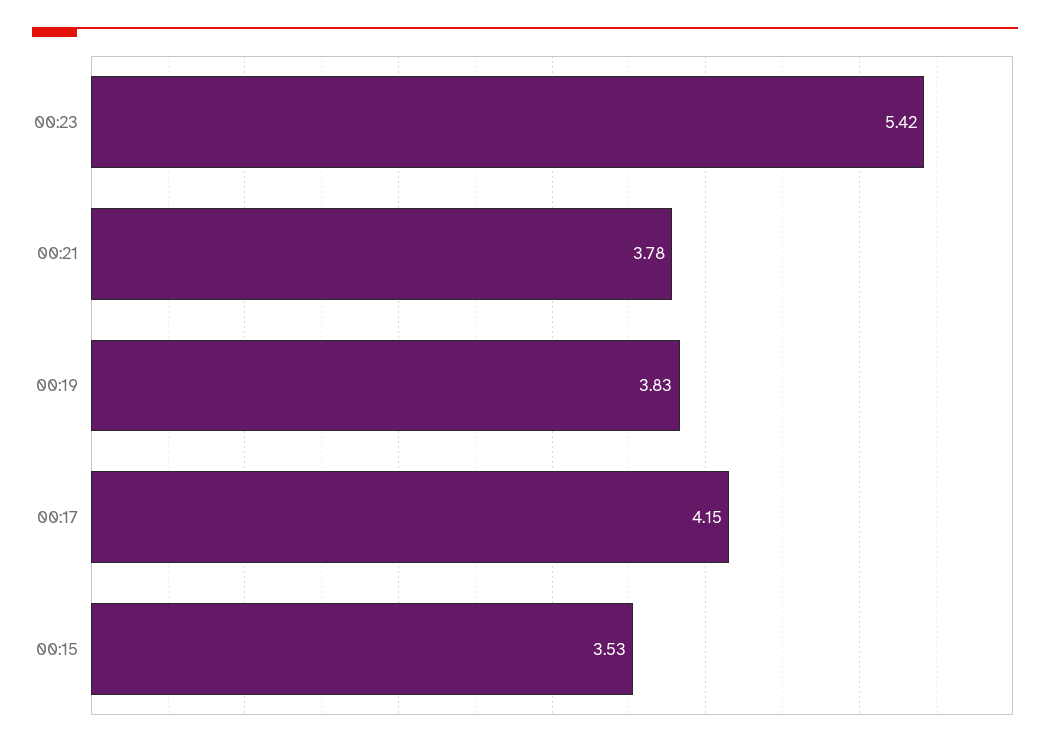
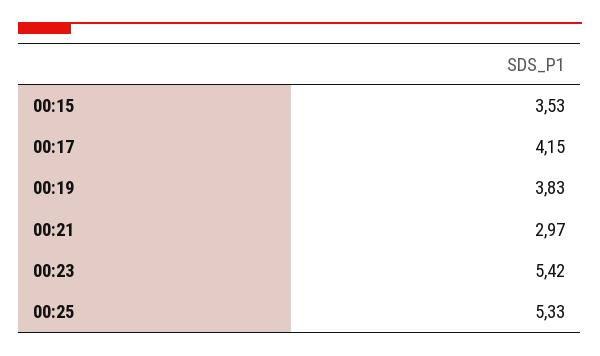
00:21: 3.78 -> 2.97
00:25: none -> 5.33

